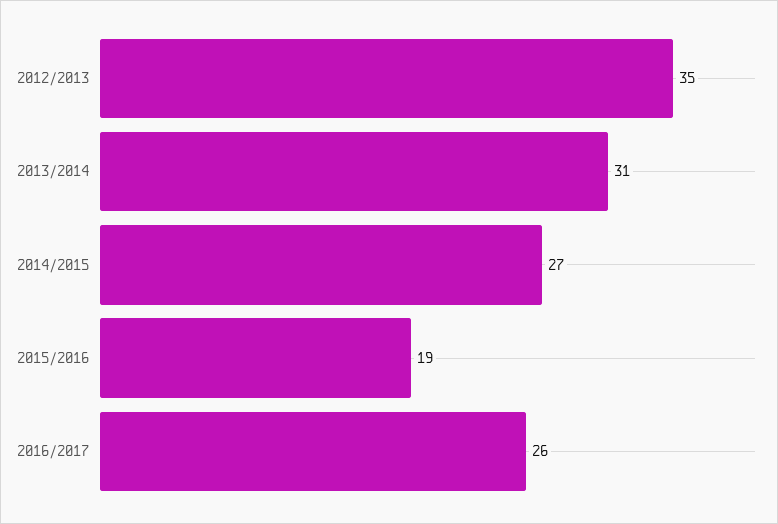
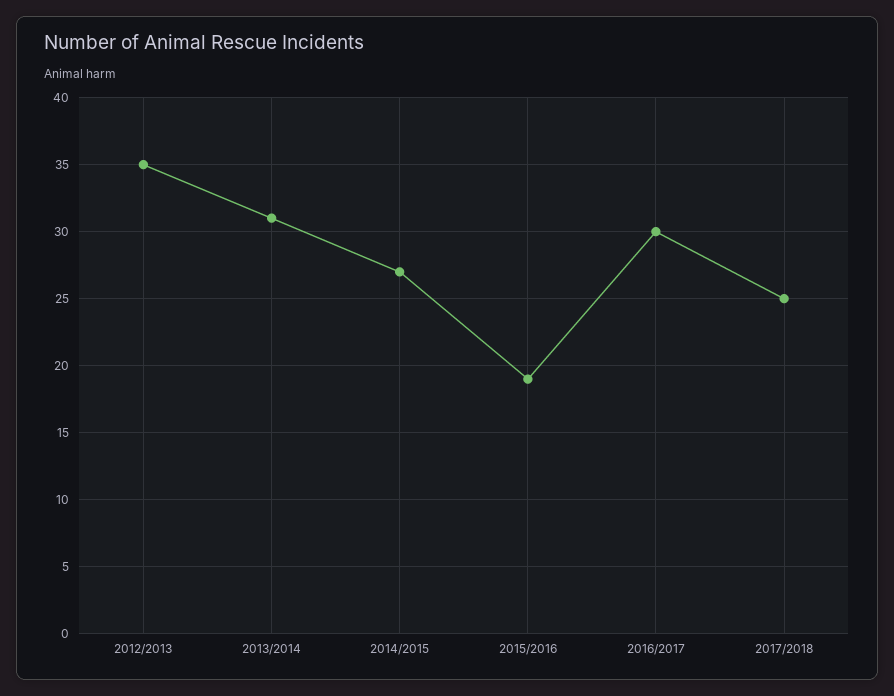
2016/2017: 26 -> 30
2017/2018: none -> 25

